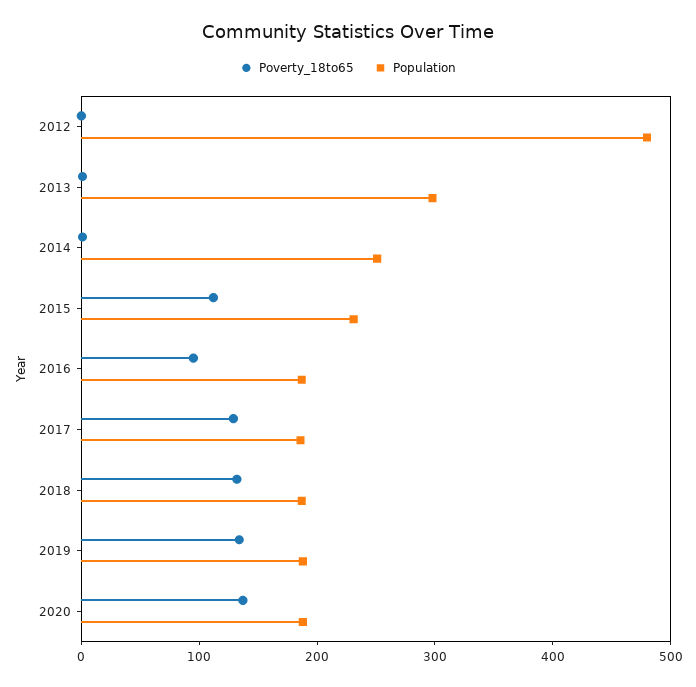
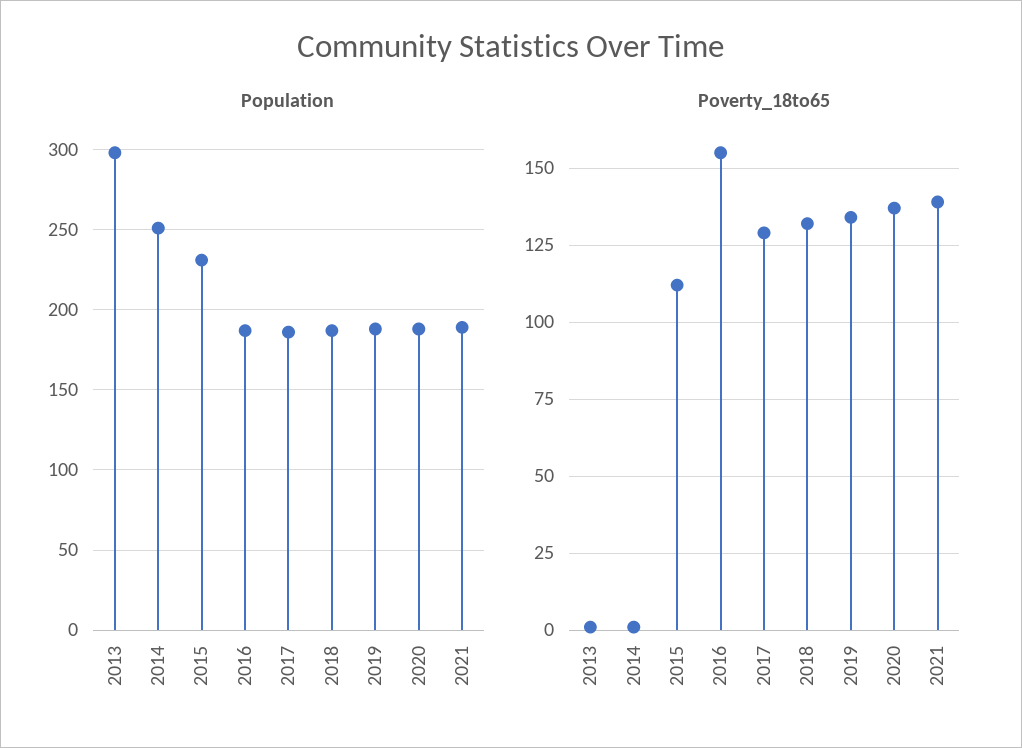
Poverty_18to65, 2012: 0 -> none
Population, 2012: 480 -> none
Poverty_18to65, 2016: 100 -> 155
Population, 2021: none -> 190
Poverty_18to65, 2021: none -> 140

